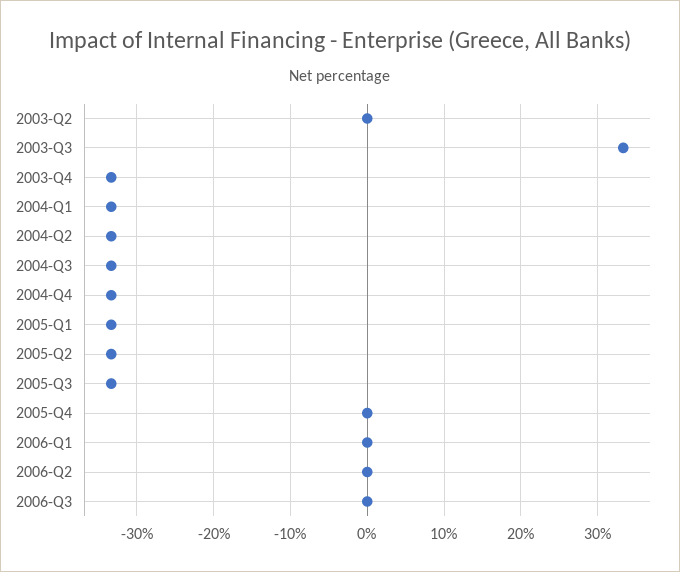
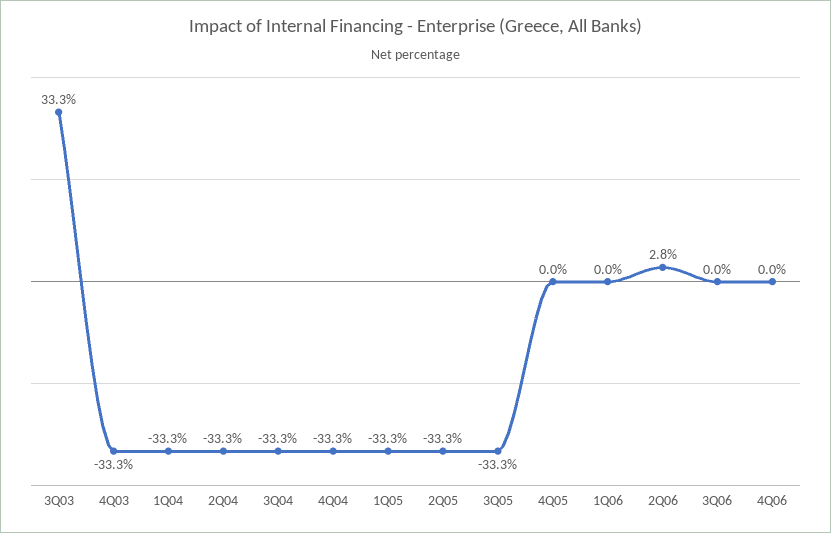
2003-Q2: 0 -> none
2006-Q2: 0 -> 2.8
4Q06: none -> 0

